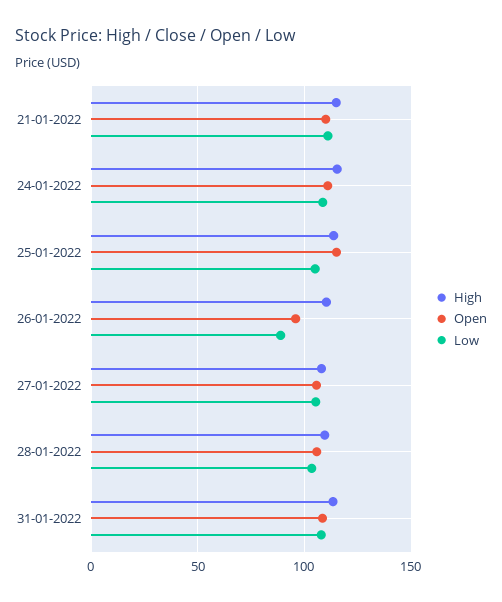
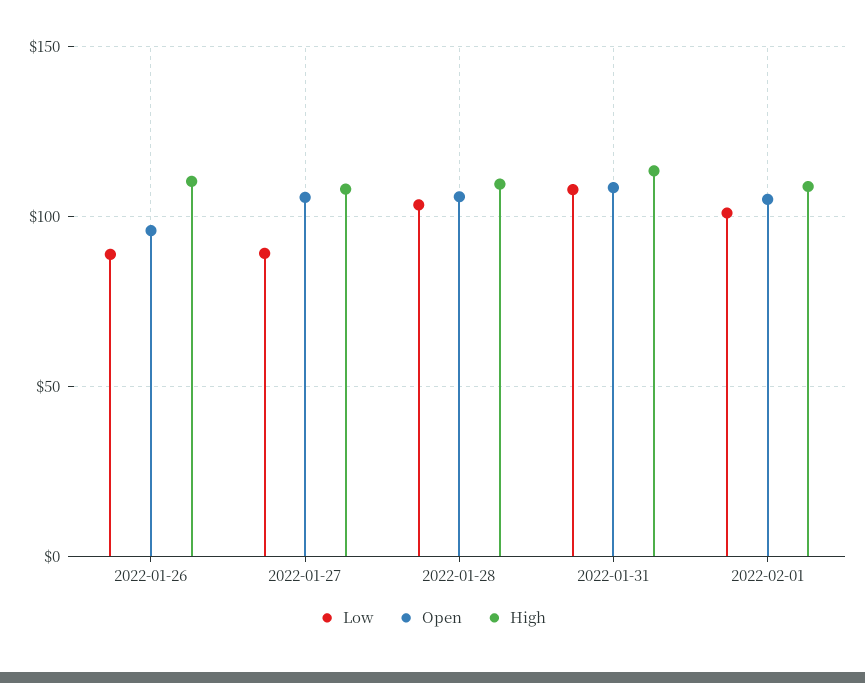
High, 21-01-2022: 115 -> none
Open, 21-01-2022: 110 -> none
Low, 21-01-2022: 110 -> none
High, 24-01-2022: 115 -> none
Open, 24-01-2022: 110 -> none
Low, 24-01-2022: 110 -> none
High, 25-01-2022: 115 -> none
Open, 25-01-2022: 115 -> none
Low, 25-01-2022: 105 -> none
Low, 27-01-2022: 105 -> 90
Low, 2022-02-01: none -> 100
Open, 2022-02-01: none -> 105
High, 2022-02-01: none -> 110

